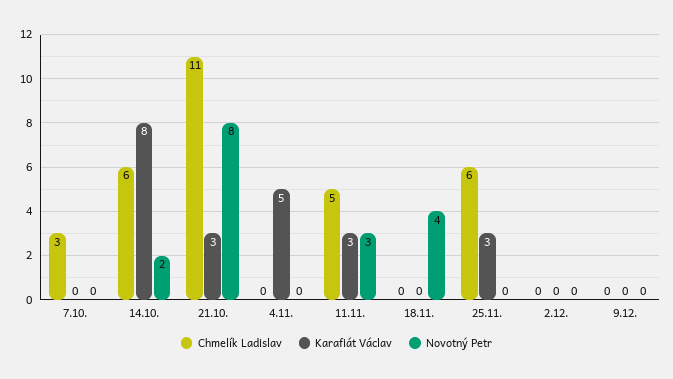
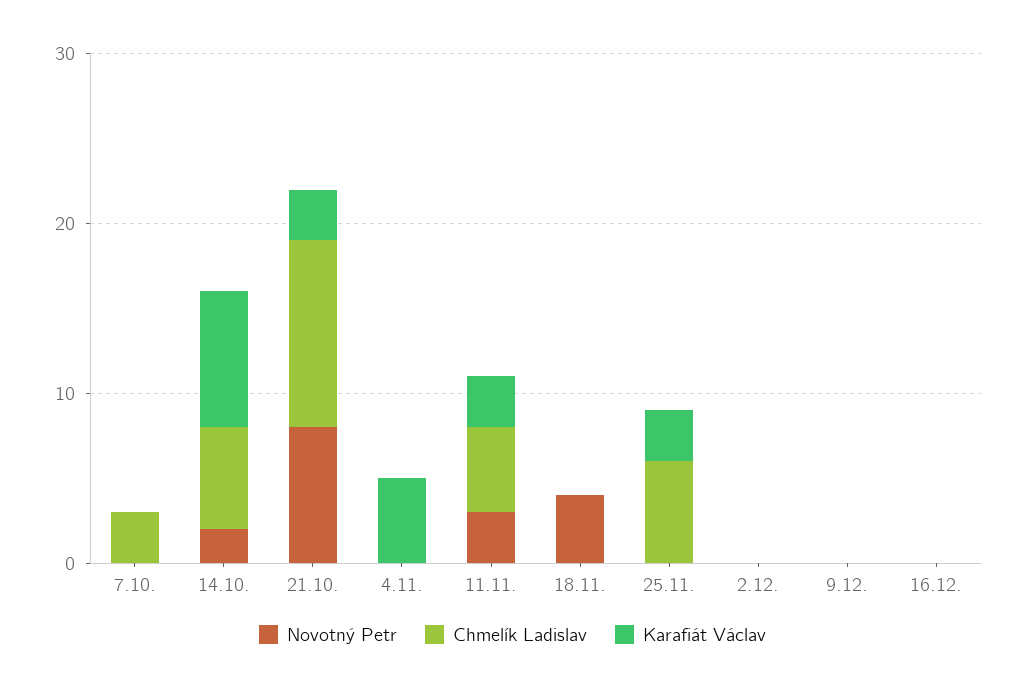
Novotný Petr, 16.12.: none -> 0
Chmelík Ladislav, 16.12.: none -> 0
Karafiát Václav, 16.12.: none -> 0

